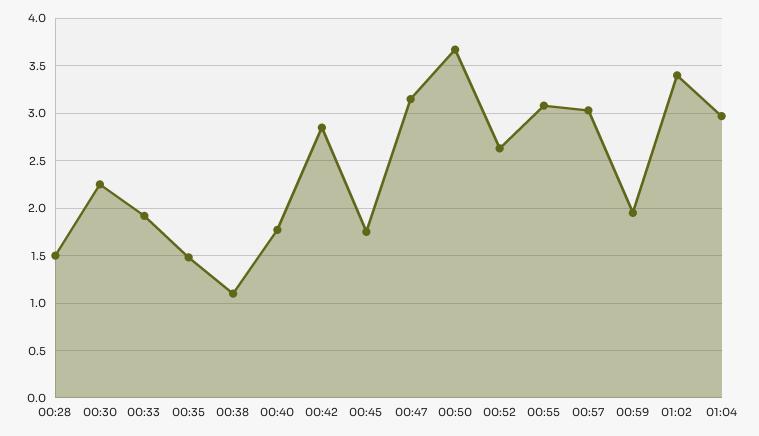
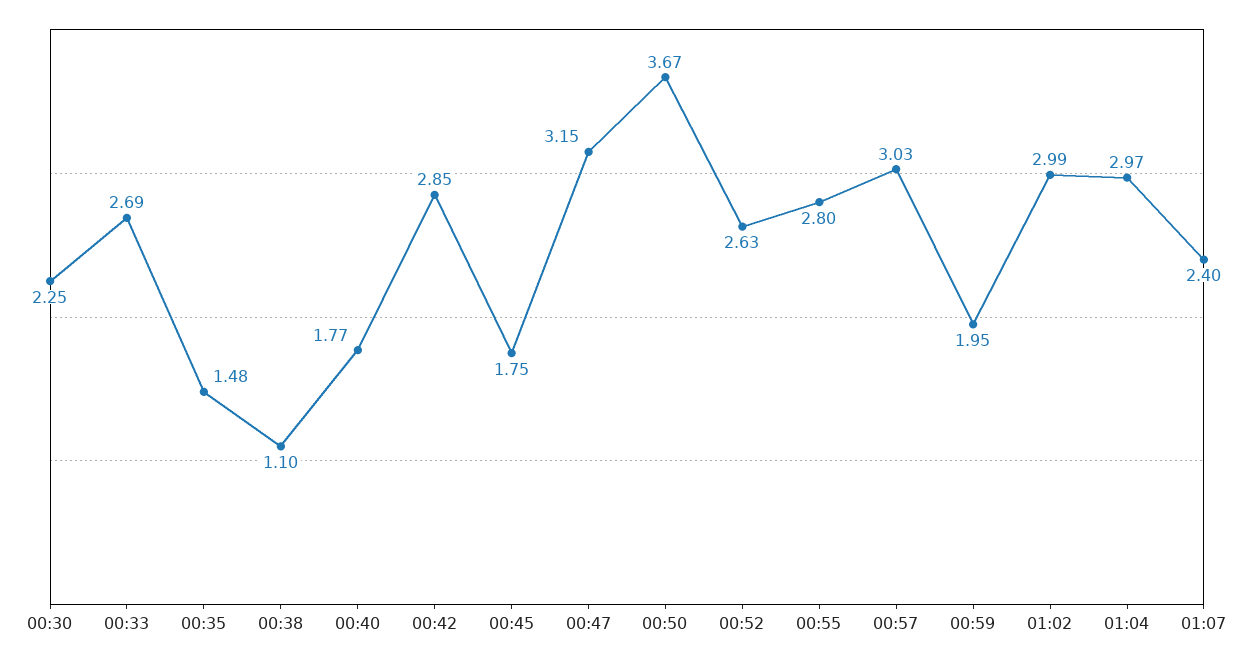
00:28: 1.5 -> none
00:33: 1.9 -> 2.69
00:55: 3.1 -> 2.8
01:02: 3.4 -> 2.99
01:07: none -> 2.4

